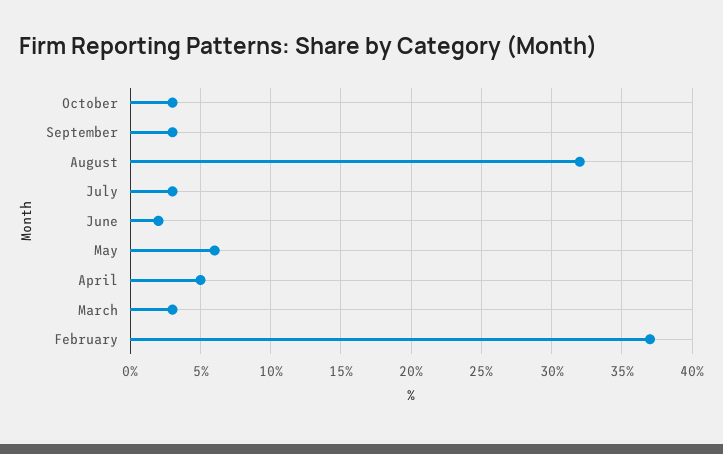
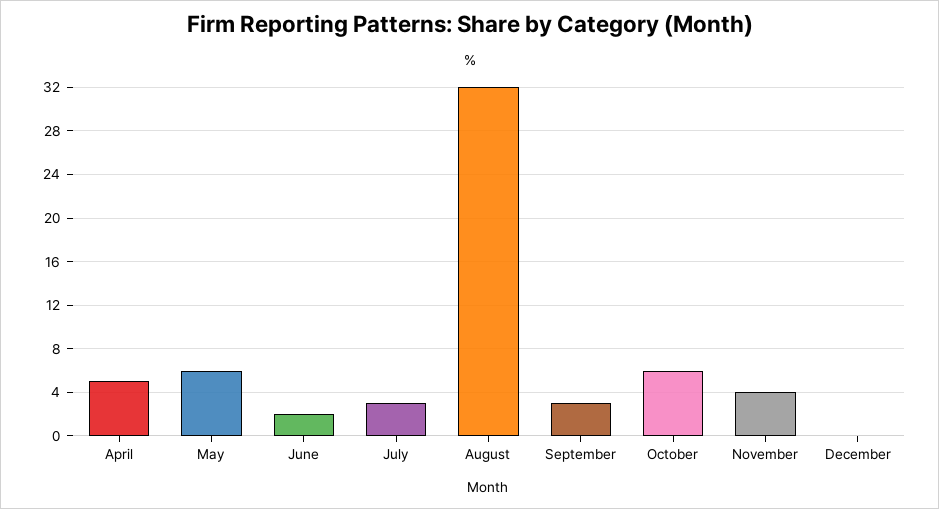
October: 3 -> 6
March: 3 -> none
February: 37 -> none
November: none -> 4
December: none -> 0

